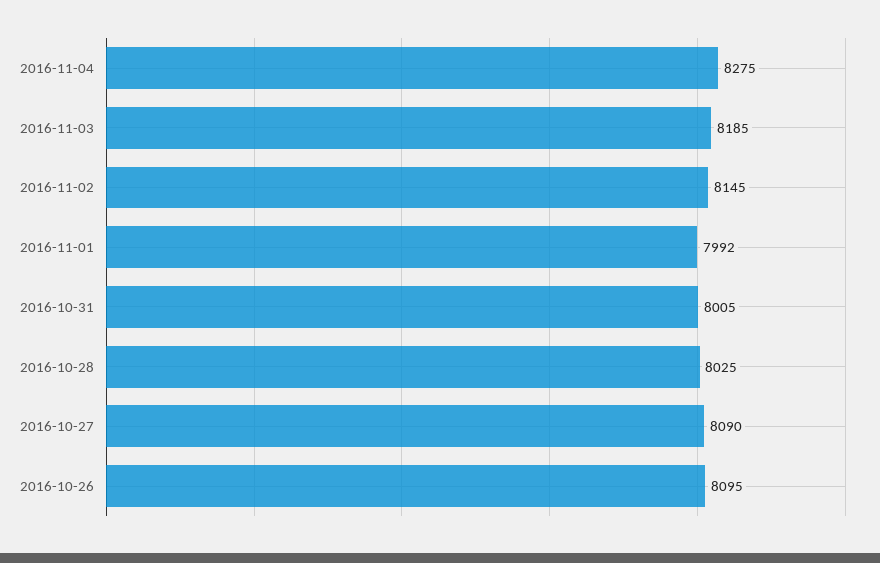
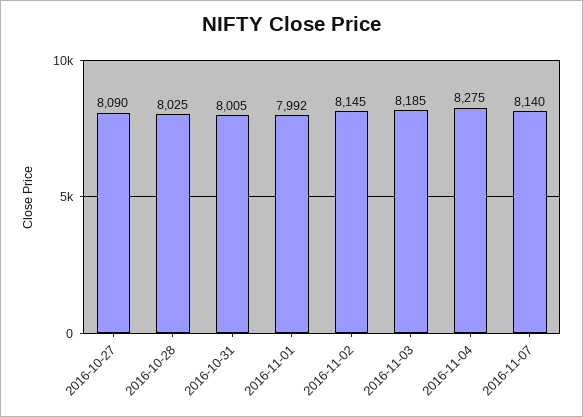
2016-10-26: 8095 -> none
2016-11-07: none -> 8140

